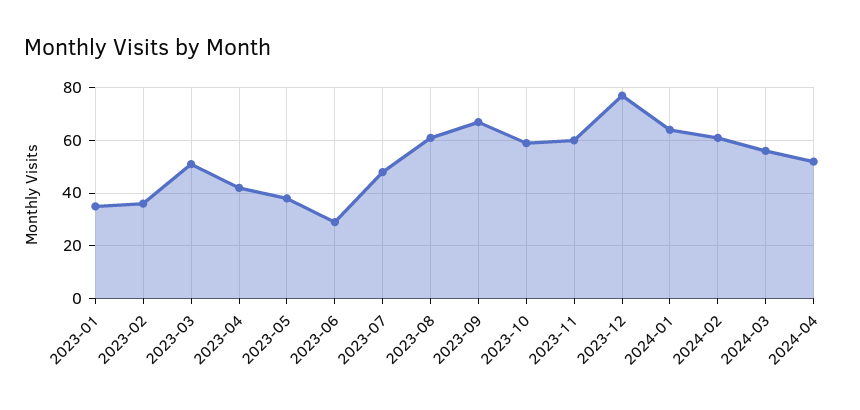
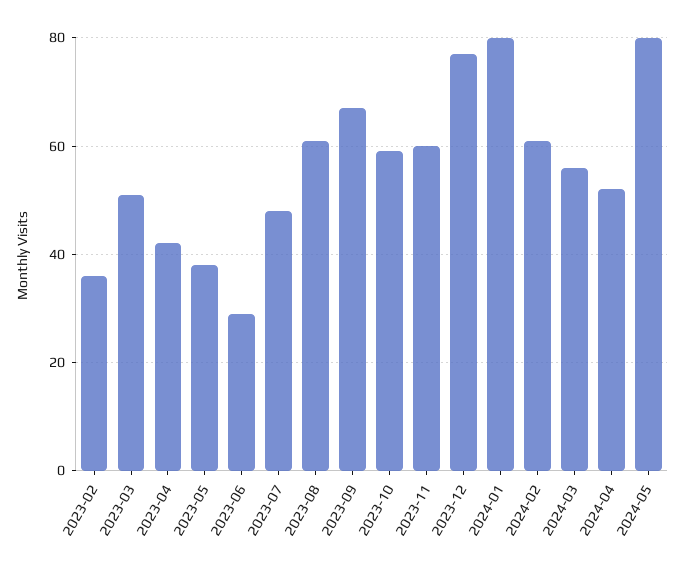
2023-01: 35 -> none
2024-01: 65 -> 80
2024-05: none -> 80

